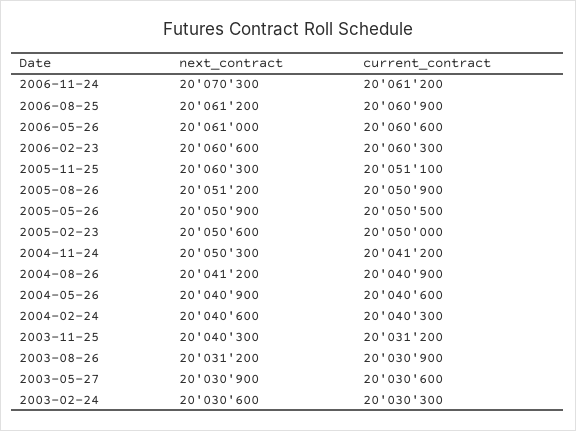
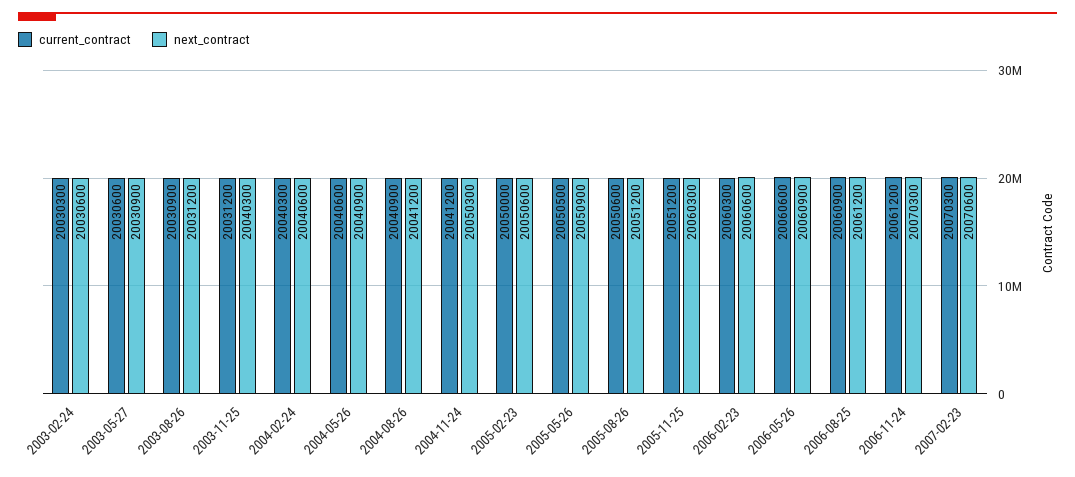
next_contract, 2006-05-26: 20061000 -> 20060900
current_contract, 2005-11-25: 20051100 -> 20051200
current_contract, 2005-08-26: 20050900 -> 20050600
current_contract, 2007-02-23: none -> 20070300
next_contract, 2007-02-23: none -> 20070600

